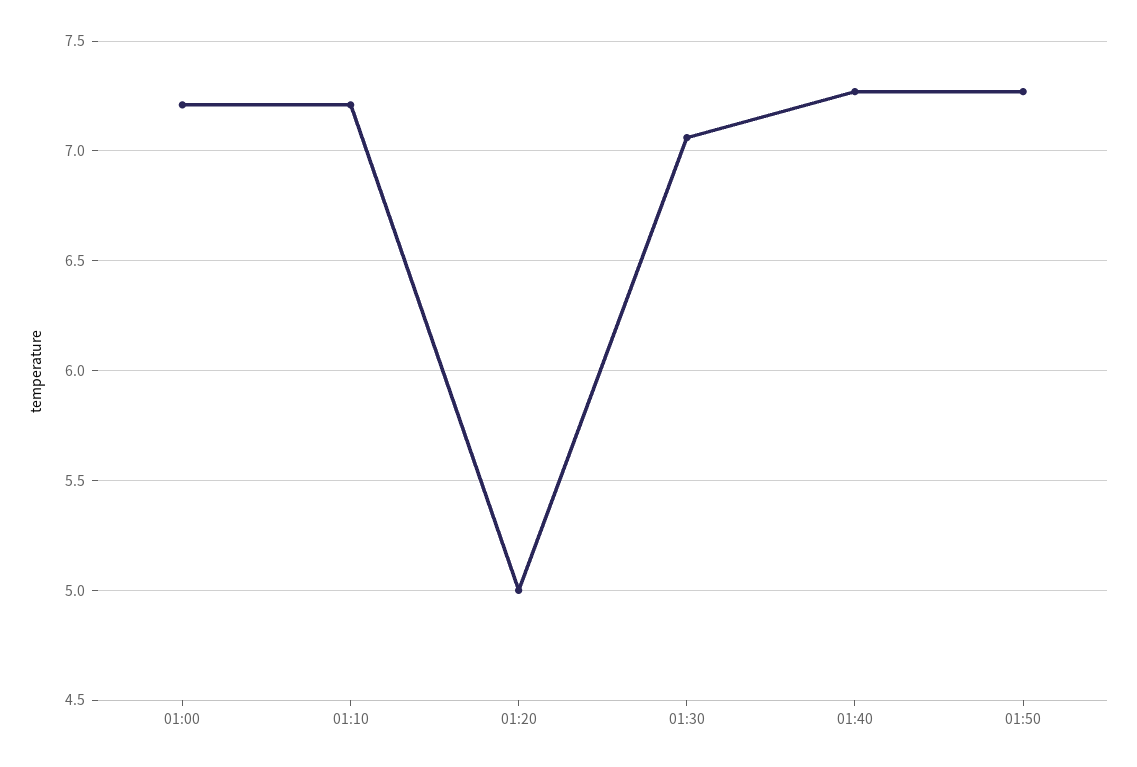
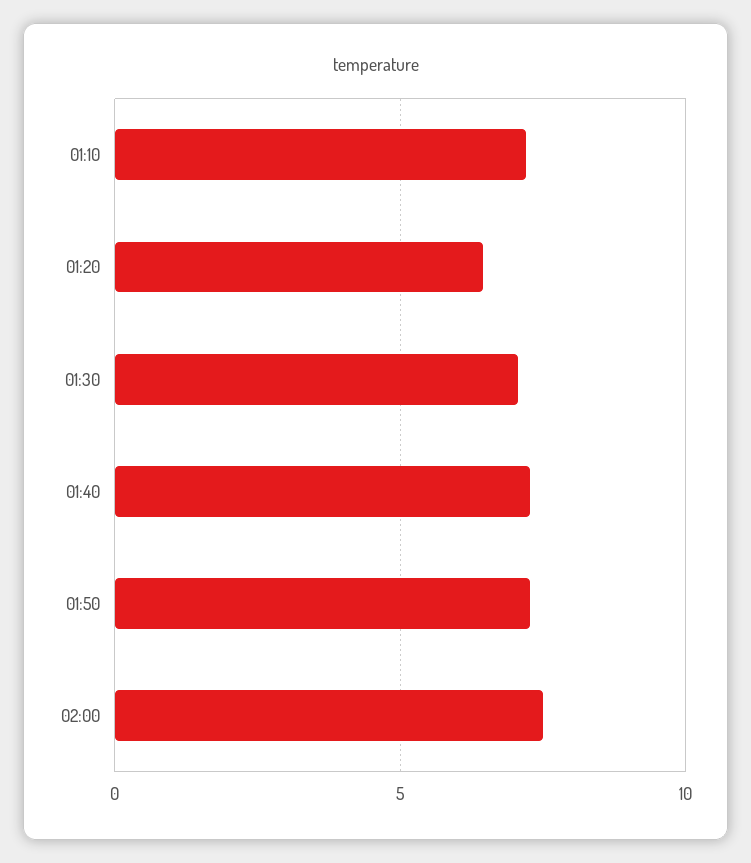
01:00: 7.2 -> none
01:20: 5 -> 6.5
02:00: none -> 7.5

